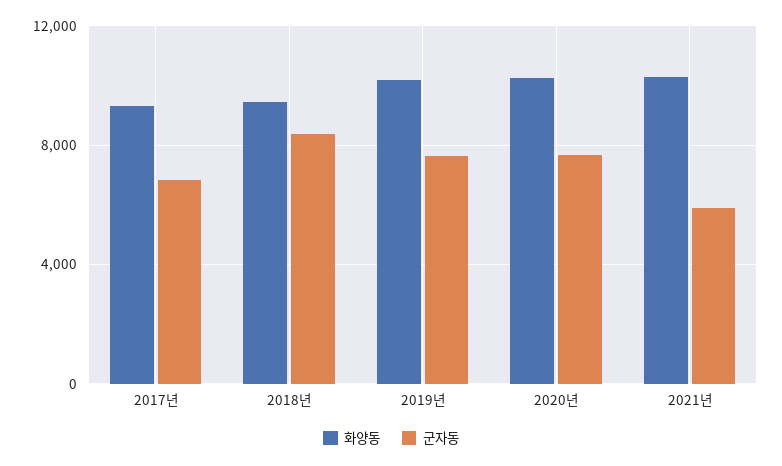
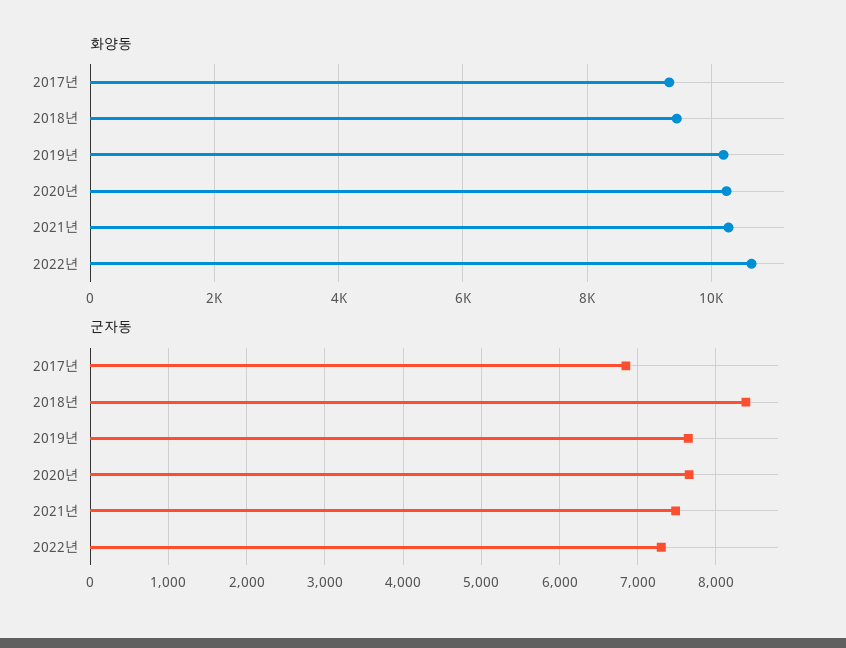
군자동, 2021년: 6000 -> 7500
화양동, 2022년: none -> 10600
군자동, 2022년: none -> 7300

